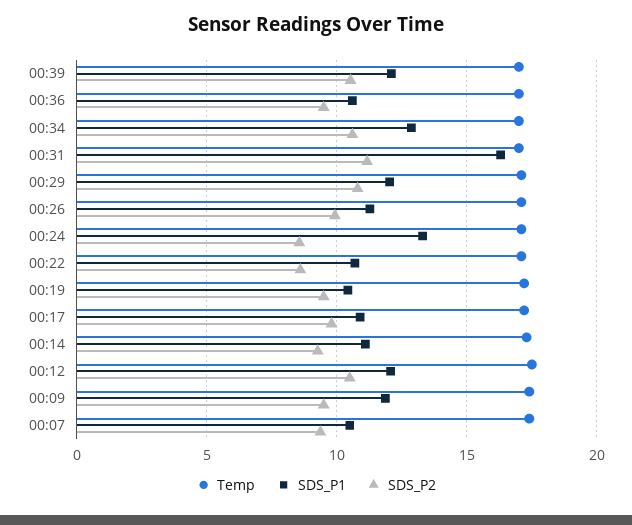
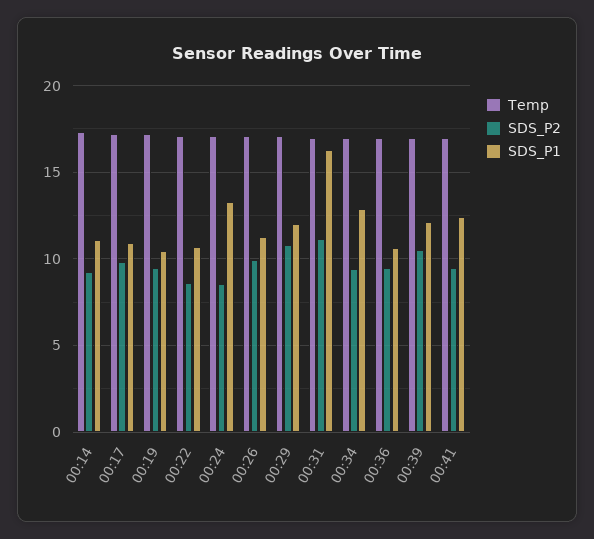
SDS_P2, 00:34: 10.5 -> 9.5
Temp, 00:12: 17.5 -> none
SDS_P1, 00:12: 12 -> none
SDS_P2, 00:12: 10.5 -> none
Temp, 00:09: 17.5 -> none
SDS_P1, 00:09: 12 -> none
SDS_P2, 00:09: 9.5 -> none
Temp, 00:07: 17.5 -> none
SDS_P1, 00:07: 10.5 -> none
SDS_P2, 00:07: 9.5 -> none
Temp, 00:41: none -> 17
SDS_P2, 00:41: none -> 9.5
SDS_P1, 00:41: none -> 12.5

